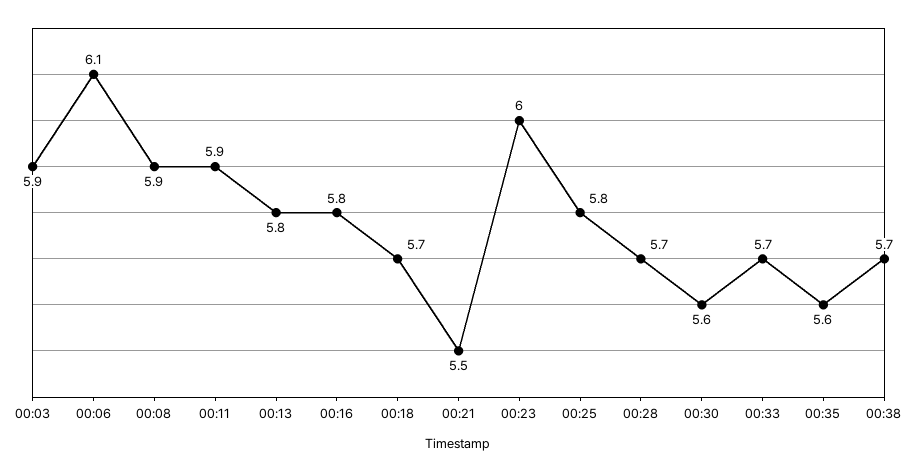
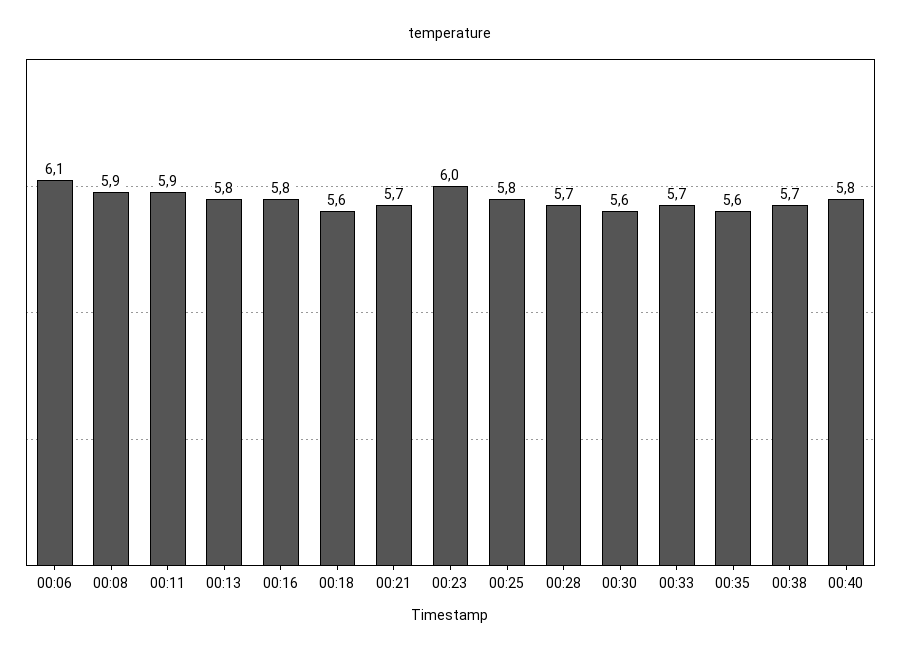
00:03: 5.9 -> none
00:18: 5.7 -> 5.6
00:21: 5.5 -> 5.7
00:40: none -> 5.8

